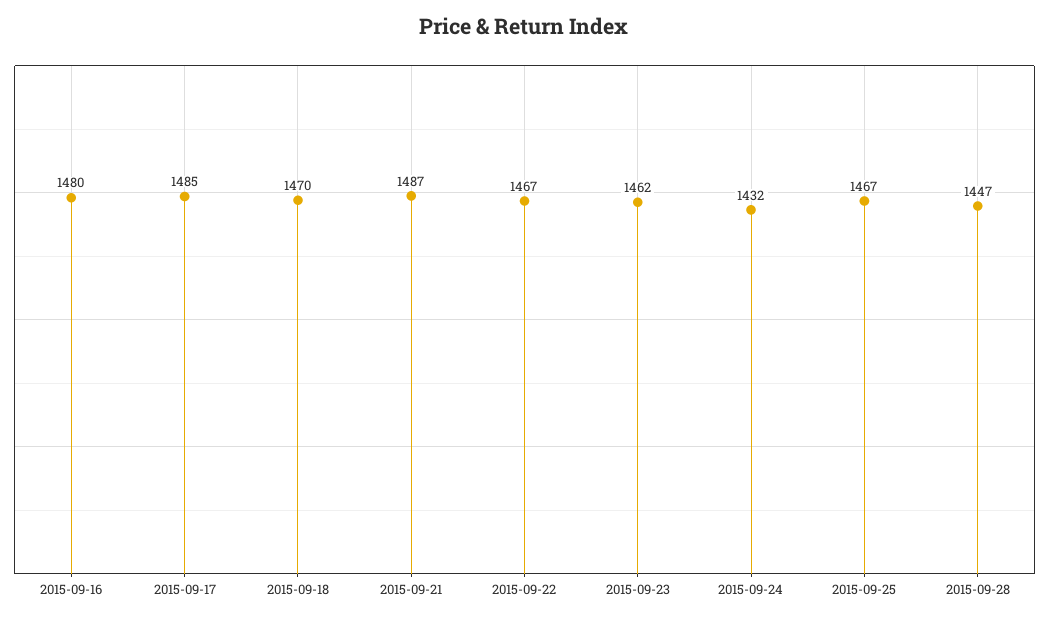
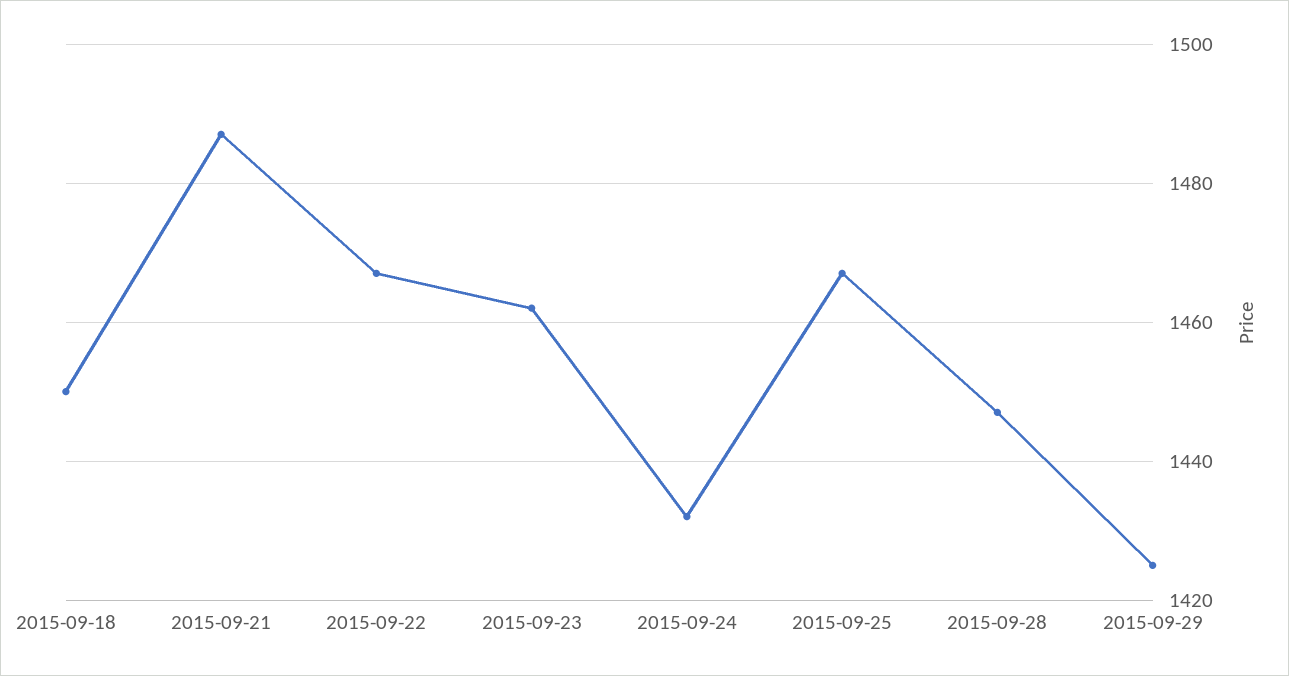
2015-09-16: 1480 -> none
2015-09-17: 1485 -> none
2015-09-18: 1470 -> 1450
2015-09-29: none -> 1425

